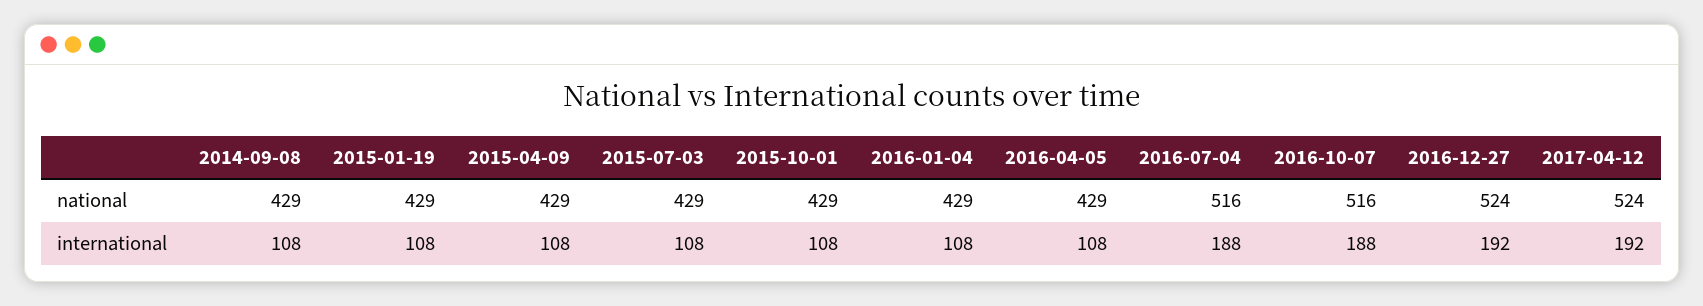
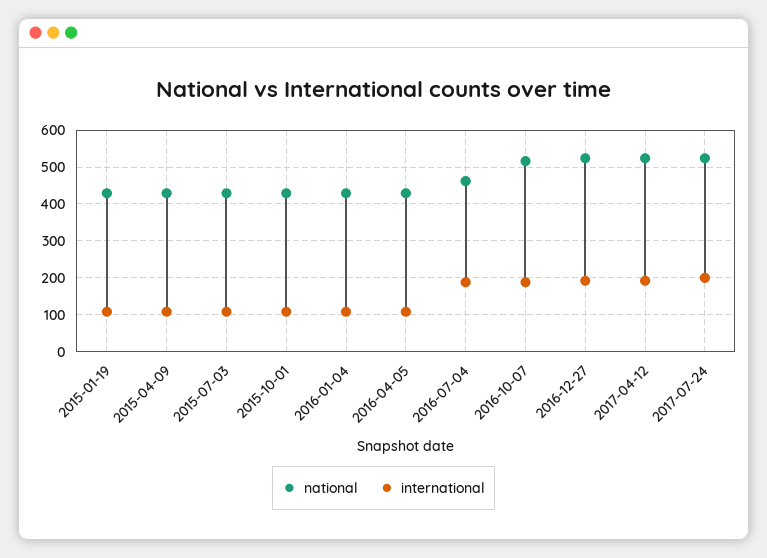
national, 2014-09-08: 429 -> none
national, 2016-07-04: 516 -> 460
international, 2014-09-08: 108 -> none
national, 2017-07-24: none -> 520
international, 2017-07-24: none -> 200

